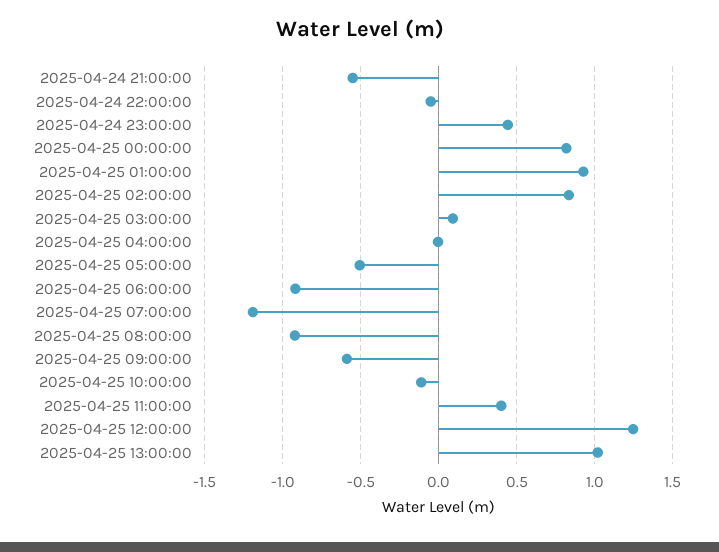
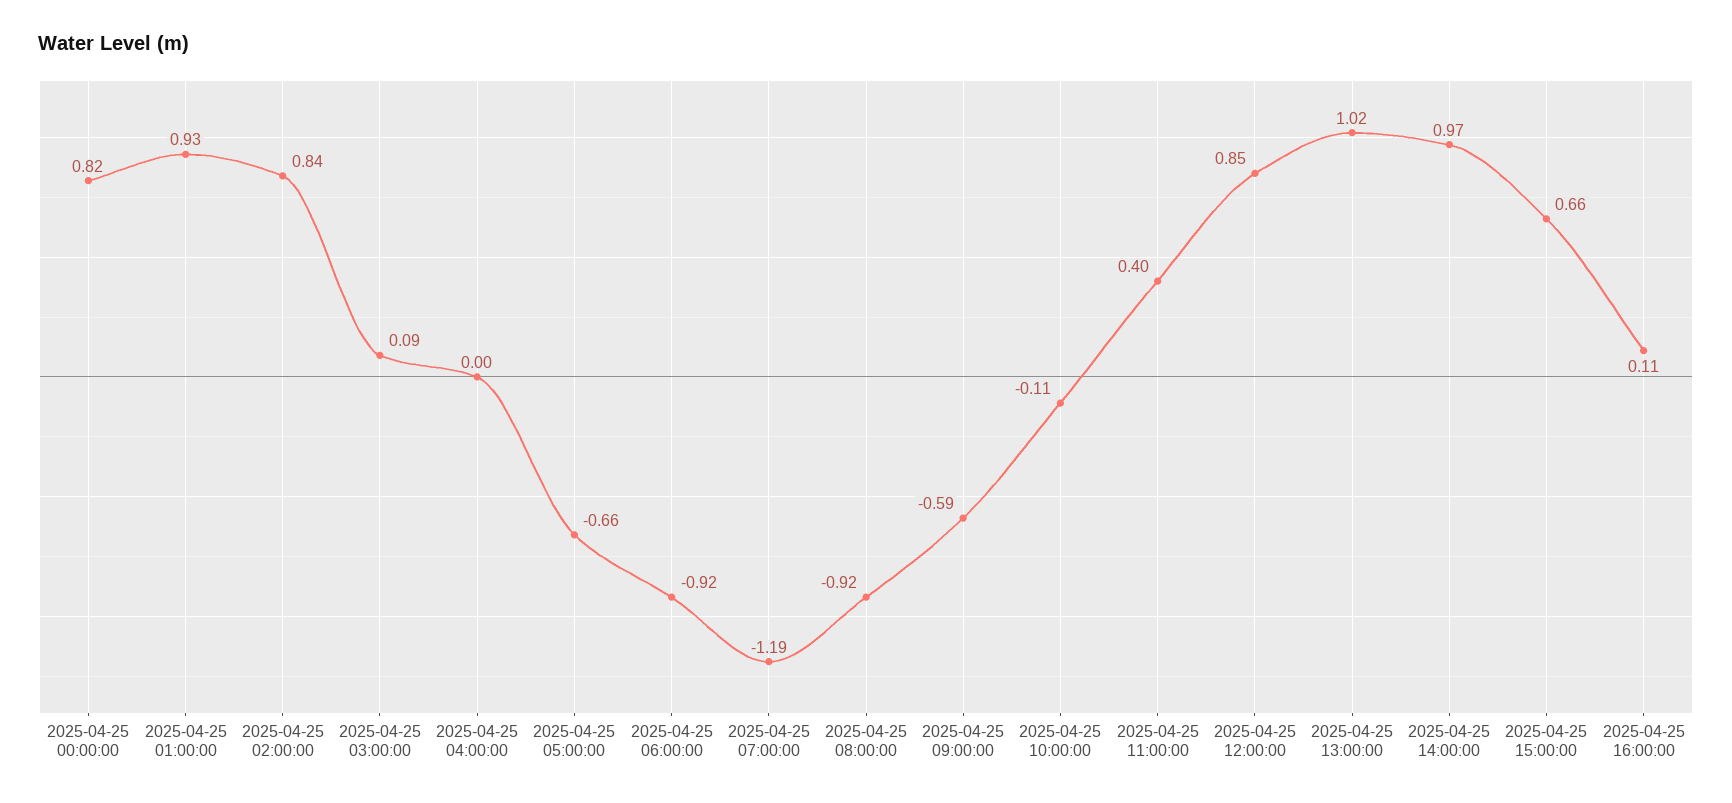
2025-04-24 21:00:00: -0.55 -> none
2025-04-24 22:00:00: -0.05 -> none
2025-04-24 23:00:00: 0.45 -> none
2025-04-25 05:00:00: -0.5 -> -0.66
2025-04-25 12:00:00: 1.25 -> 0.85
2025-04-25 14:00:00: none -> 0.97
2025-04-25 15:00:00: none -> 0.66
2025-04-25 16:00:00: none -> 0.11

